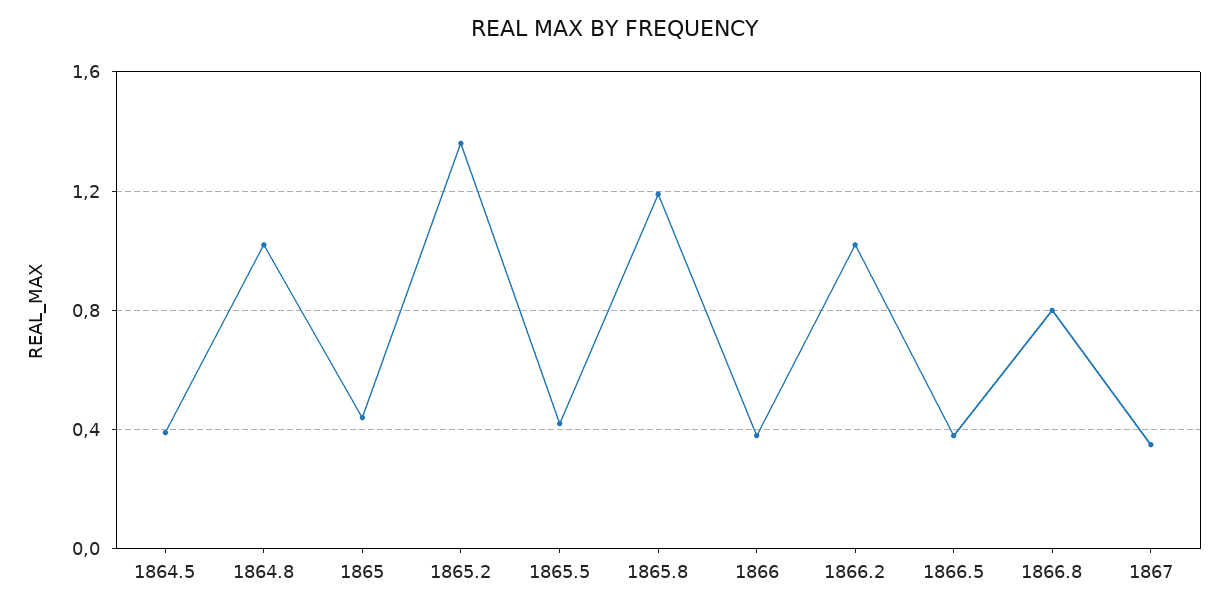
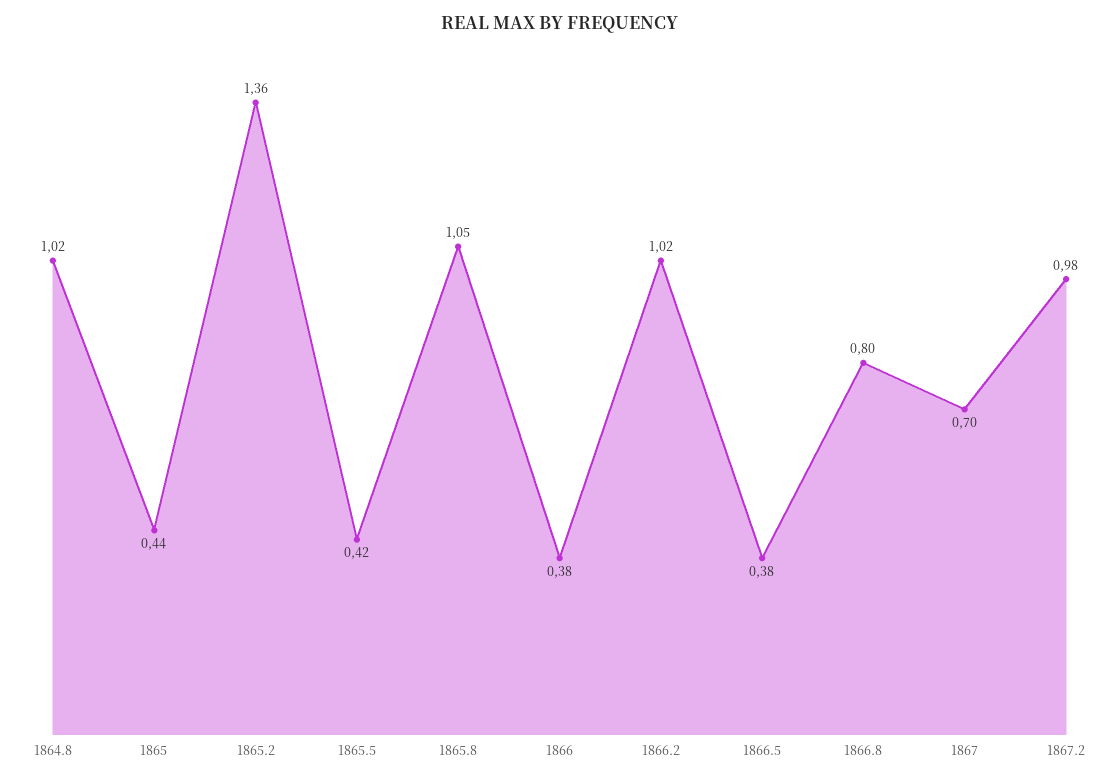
1864.5: 0.4 -> none
1865.8: 1.2 -> 1.05
1867: 0.35 -> 0.7
1867.2: none -> 0.98

